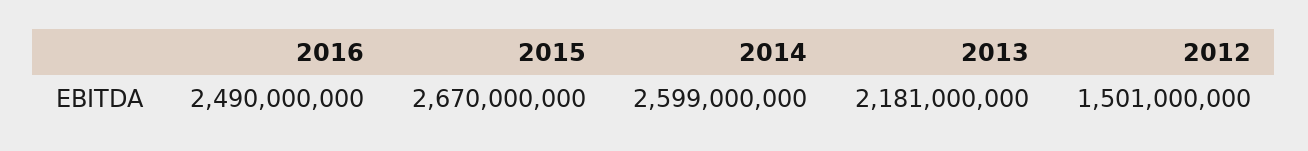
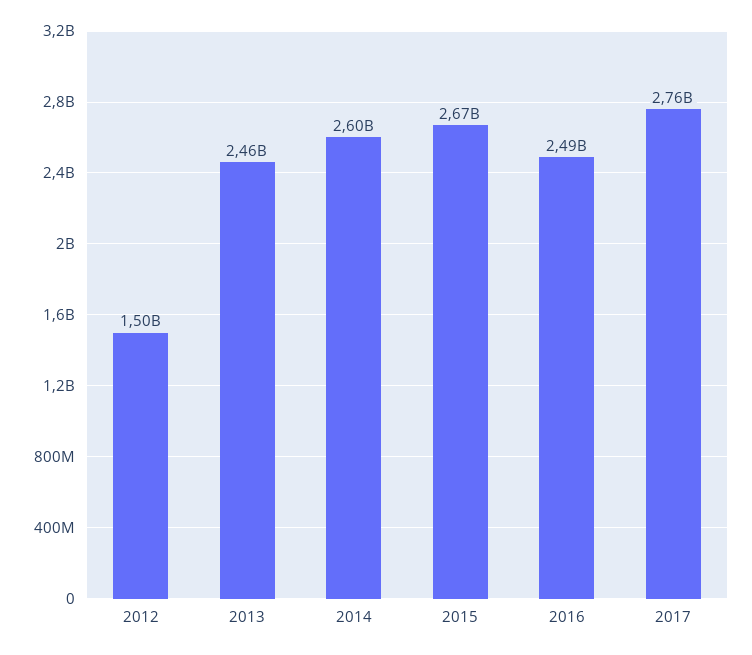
2013: 2181000000 -> 2460000000
2017: none -> 2760000000

